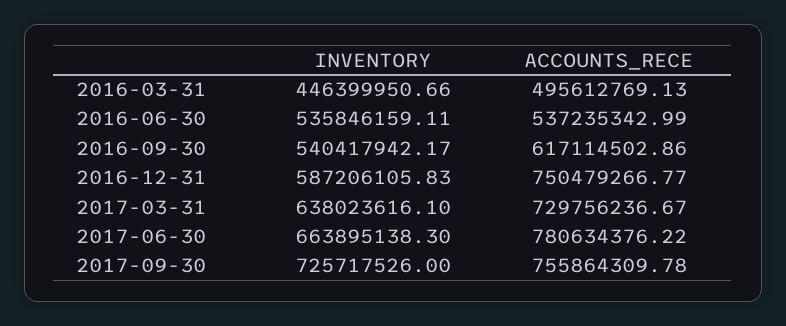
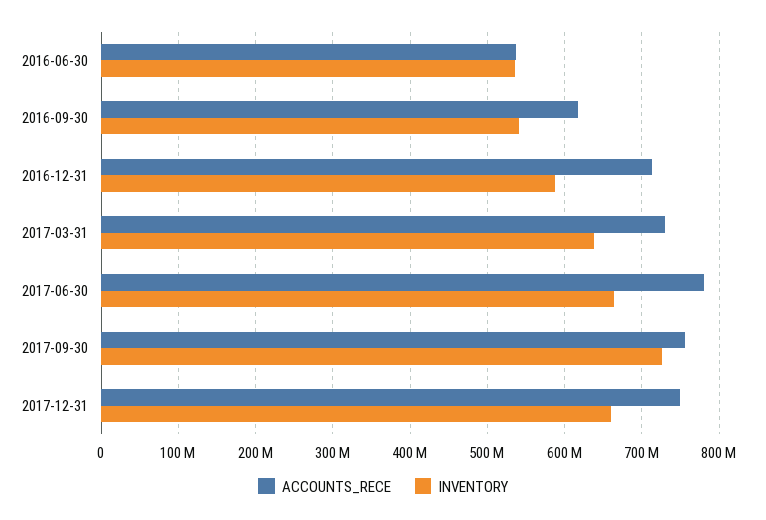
INVENTORY, 2016-03-31: 446399950.66 -> none
ACCOUNTS_RECE, 2016-03-31: 495612769.13 -> none
ACCOUNTS_RECE, 2016-12-31: 750479266.77 -> 710000000
ACCOUNTS_RECE, 2017-12-31: none -> 750000000
INVENTORY, 2017-12-31: none -> 660000000

